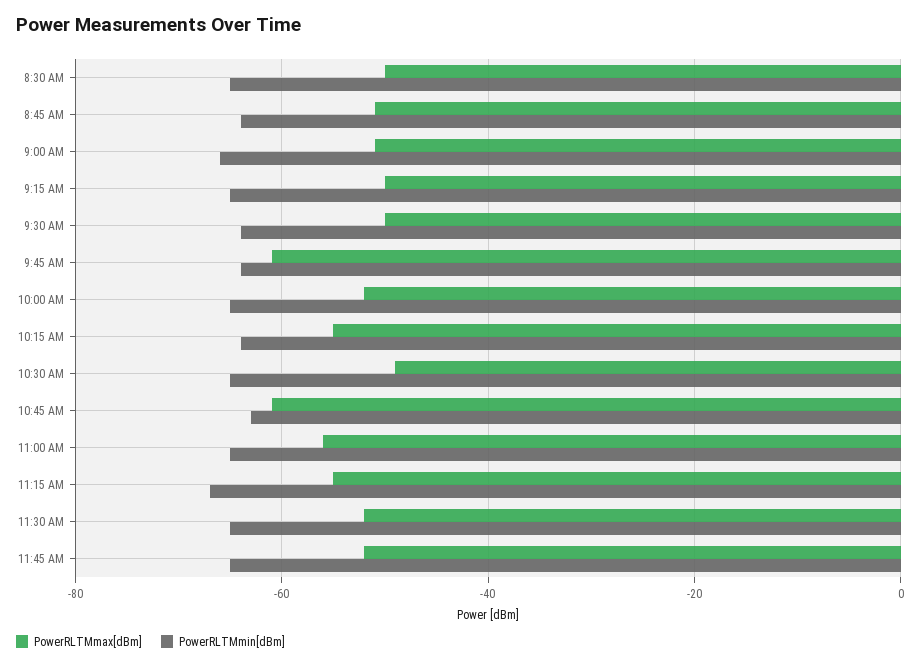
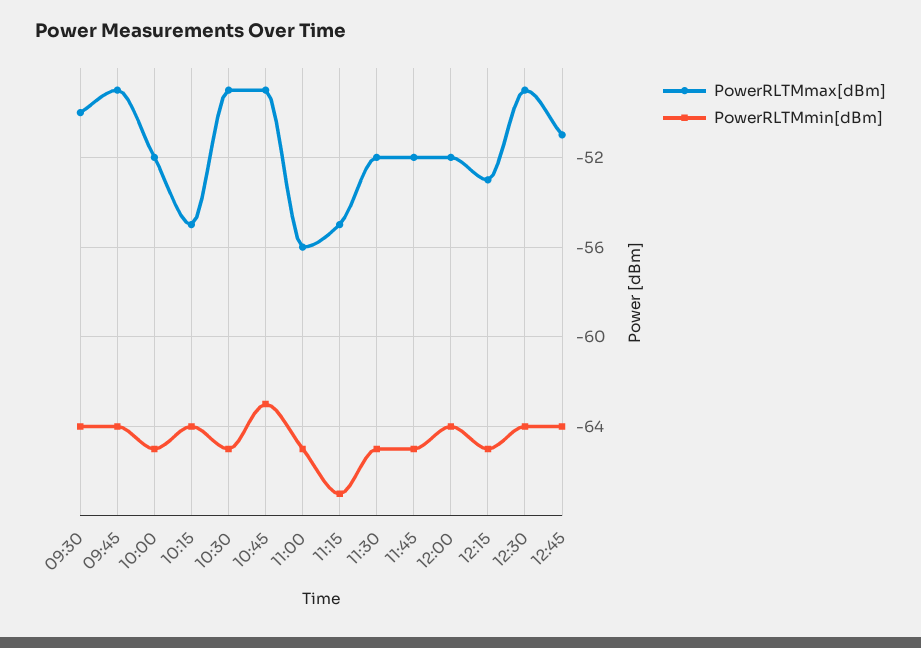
PowerRLTMmax[dBm], 8:30 AM: -50 -> none
PowerRLTMmin[dBm], 8:30 AM: -65 -> none
PowerRLTMmax[dBm], 8:45 AM: -50 -> none
PowerRLTMmin[dBm], 8:45 AM: -65 -> none
PowerRLTMmax[dBm], 9:00 AM: -50 -> none
PowerRLTMmin[dBm], 9:00 AM: -65 -> none
PowerRLTMmax[dBm], 9:15 AM: -50 -> none
PowerRLTMmin[dBm], 9:15 AM: -65 -> none
PowerRLTMmax[dBm], 9:45 AM: -60 -> -49
PowerRLTMmax[dBm], 10:45 AM: -60 -> -49
PowerRLTMmax[dBm], 12:00: none -> -52
PowerRLTMmin[dBm], 12:00: none -> -64
PowerRLTMmax[dBm], 12:15: none -> -53
PowerRLTMmin[dBm], 12:15: none -> -65
PowerRLTMmax[dBm], 12:30: none -> -49
PowerRLTMmin[dBm], 12:30: none -> -64
PowerRLTMmax[dBm], 12:45: none -> -51
PowerRLTMmin[dBm], 12:45: none -> -64

